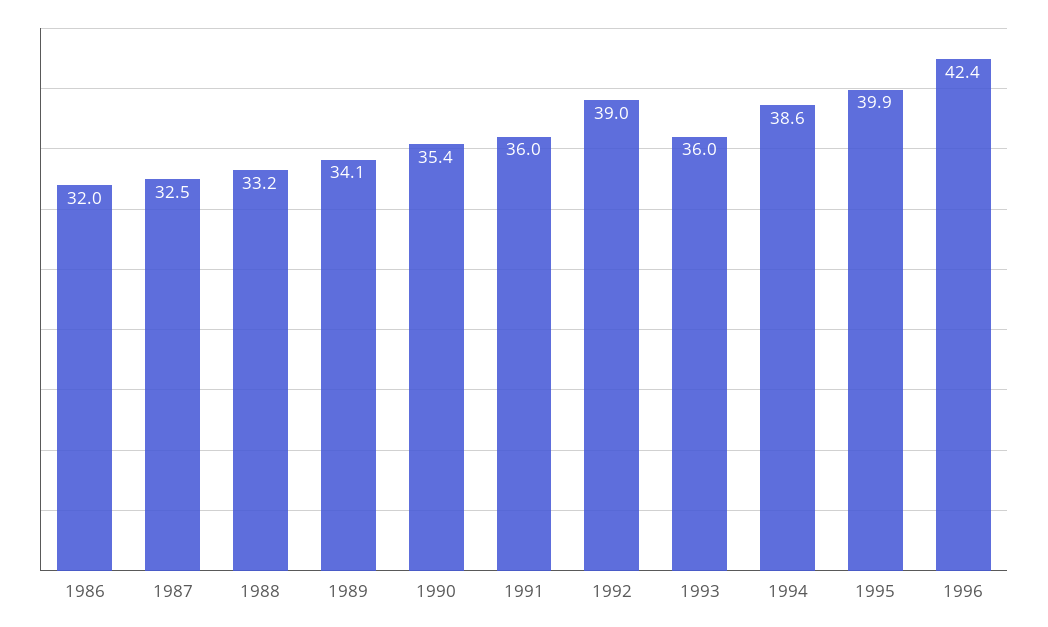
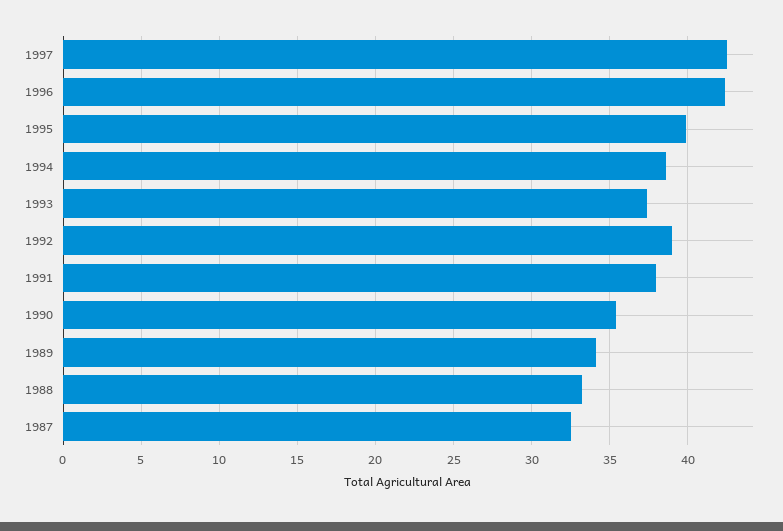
1986: 32 -> none
1991: 36 -> 38
1993: 36 -> 37.5
1997: none -> 42.5

